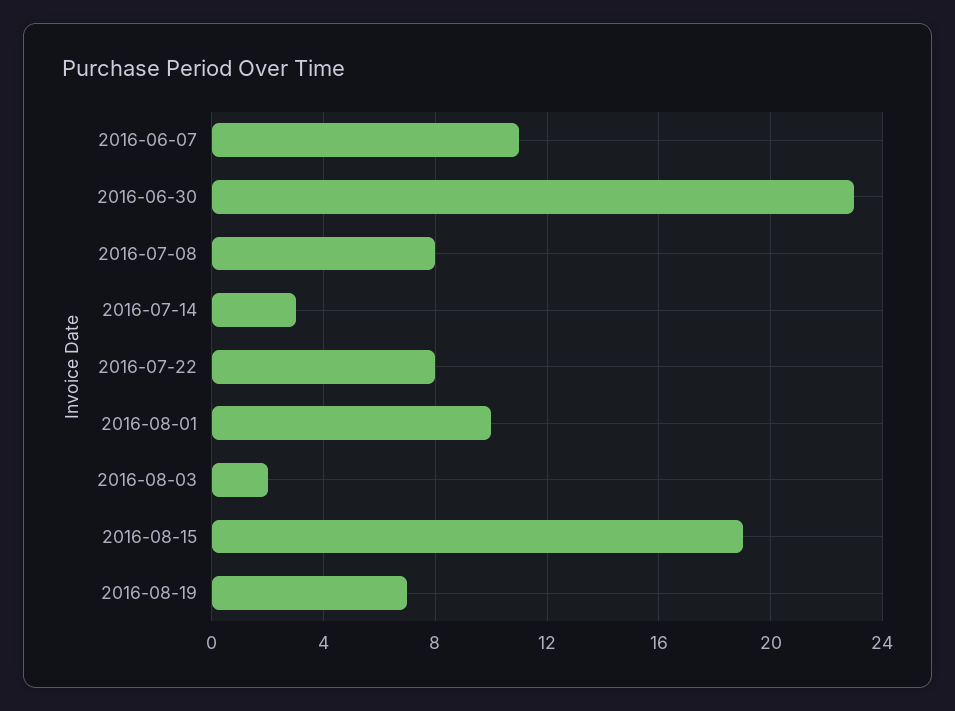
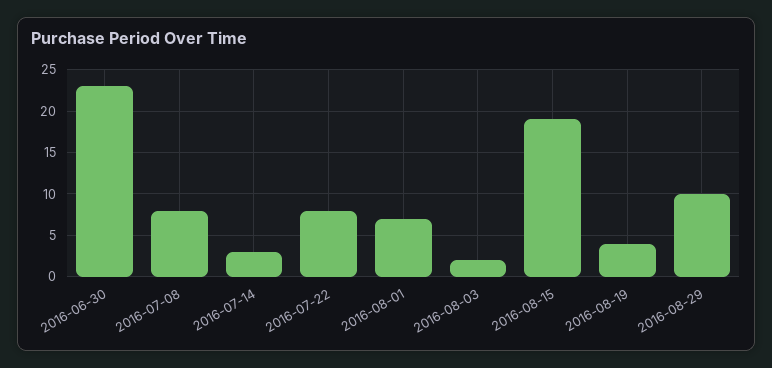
2016-06-07: 11 -> none
2016-08-01: 10 -> 7
2016-08-19: 7 -> 4
2016-08-29: none -> 10

